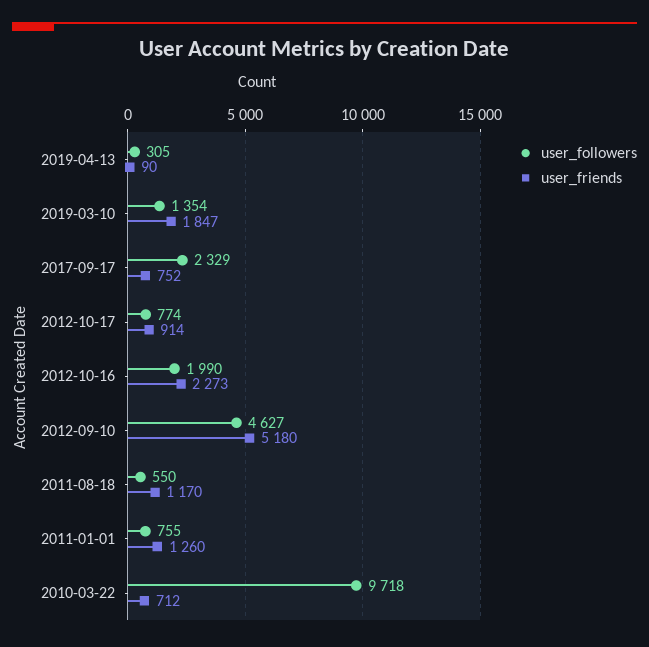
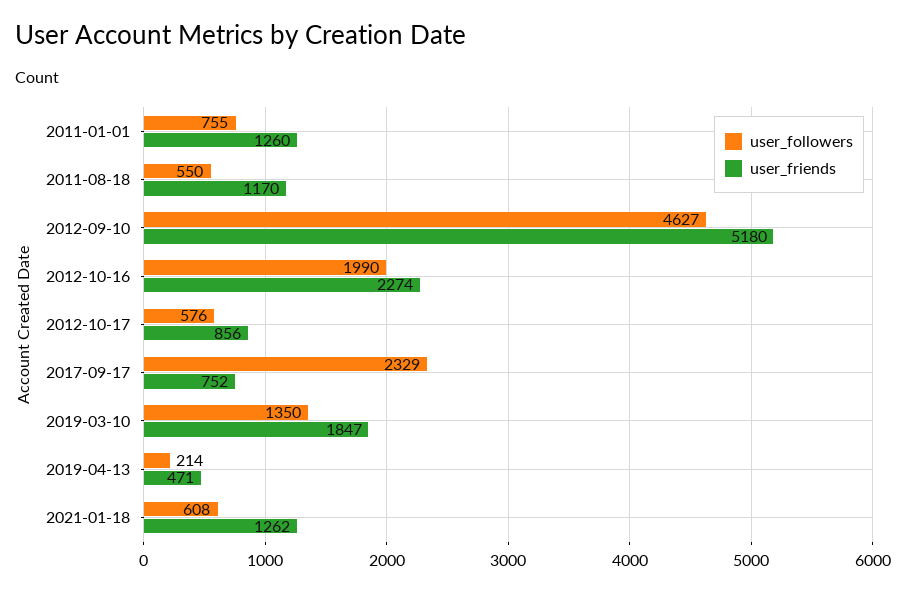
user_followers, 2019-04-13: 305 -> 214
user_friends, 2019-04-13: 90 -> 471
user_followers, 2019-03-10: 1354 -> 1350
user_followers, 2012-10-17: 774 -> 576
user_friends, 2012-10-17: 914 -> 856
user_friends, 2012-10-16: 2273 -> 2274
user_followers, 2010-03-22: 9718 -> none
user_friends, 2010-03-22: 712 -> none
user_followers, 2021-01-18: none -> 608
user_friends, 2021-01-18: none -> 1262

